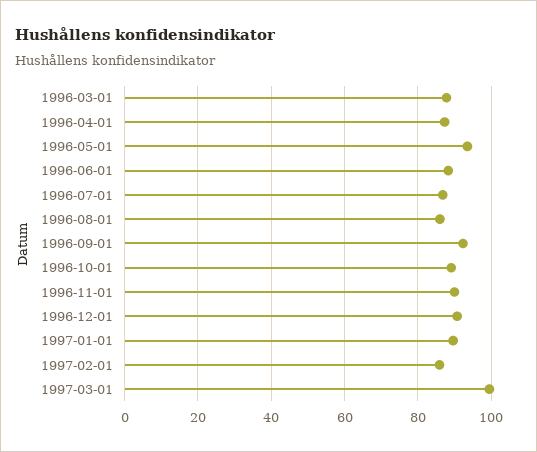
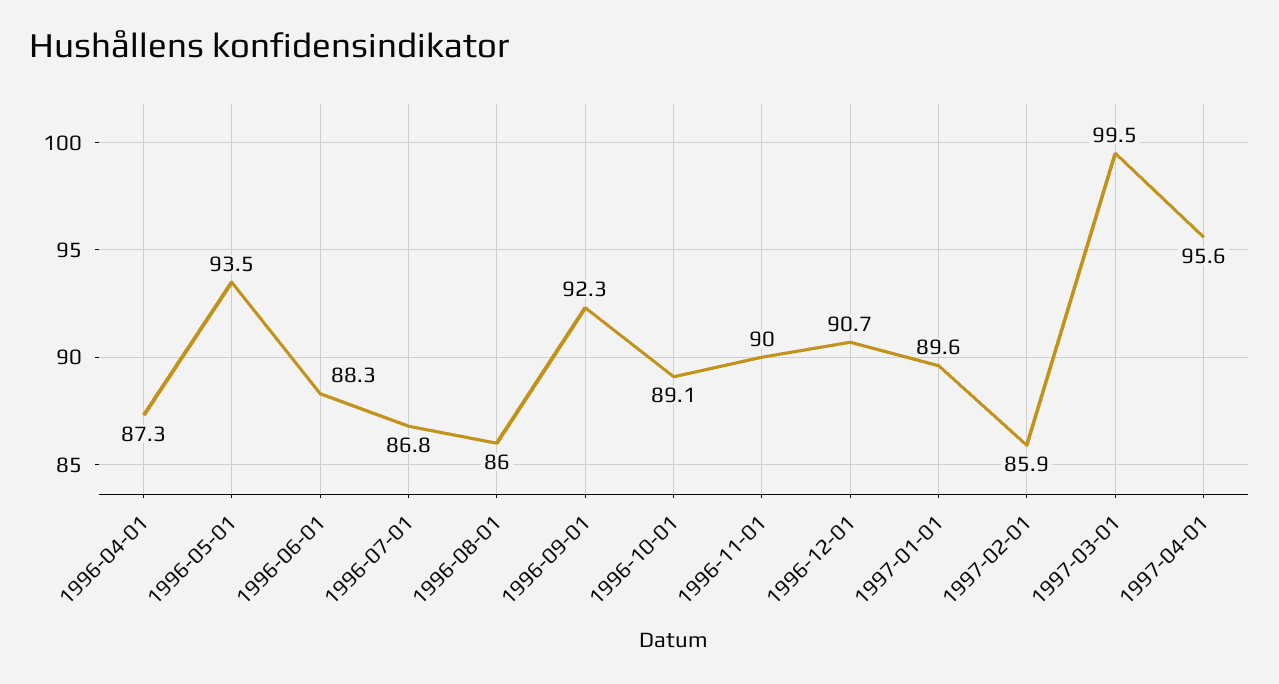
1996-03-01: 88 -> none
1997-04-01: none -> 95.6

